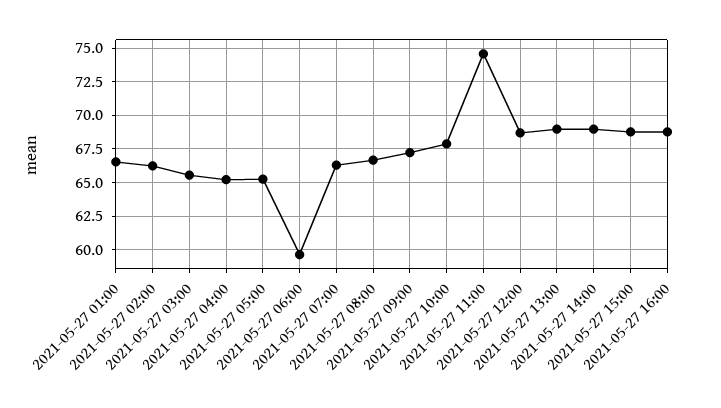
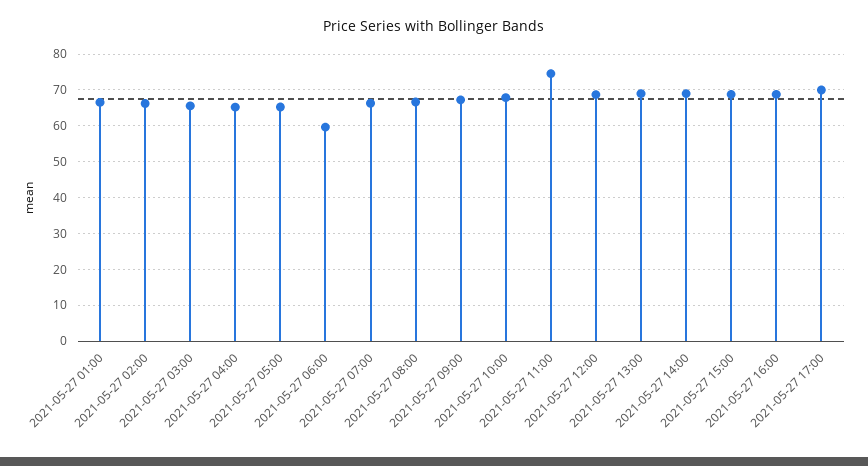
2021-05-27 17:00: none -> 70

